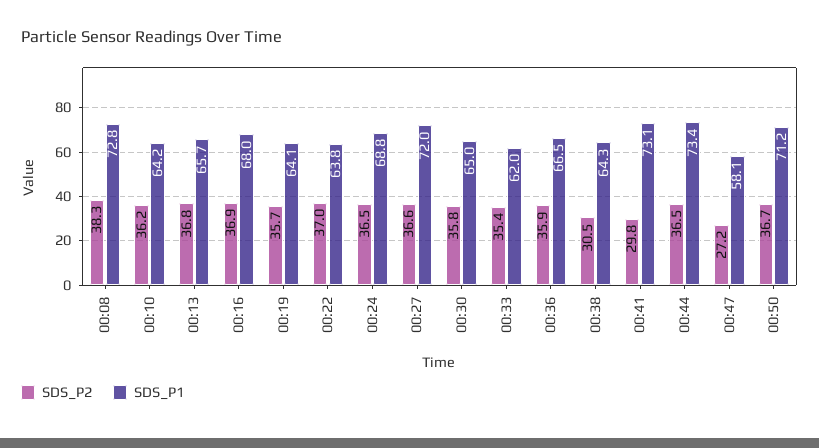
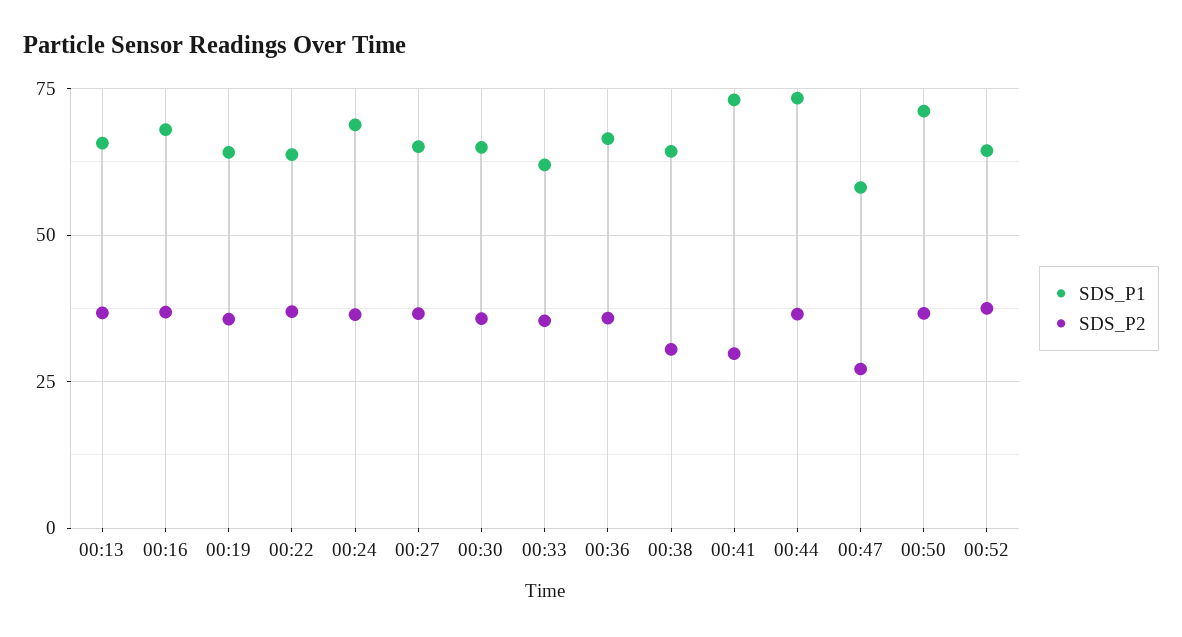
SDS_P2, 00:08: 38.3 -> none
SDS_P1, 00:08: 72.8 -> none
SDS_P2, 00:10: 36.2 -> none
SDS_P1, 00:10: 64.2 -> none
SDS_P1, 00:27: 72 -> 65
SDS_P1, 00:52: none -> 65
SDS_P2, 00:52: none -> 37.5

